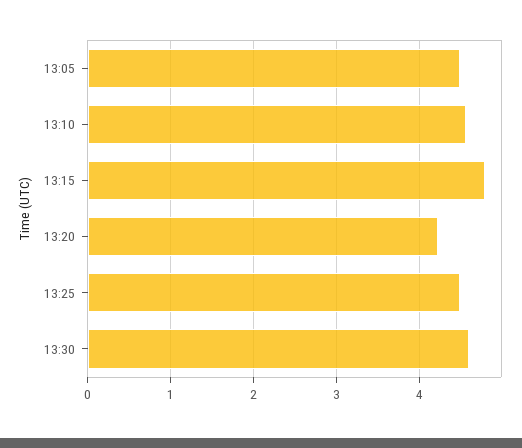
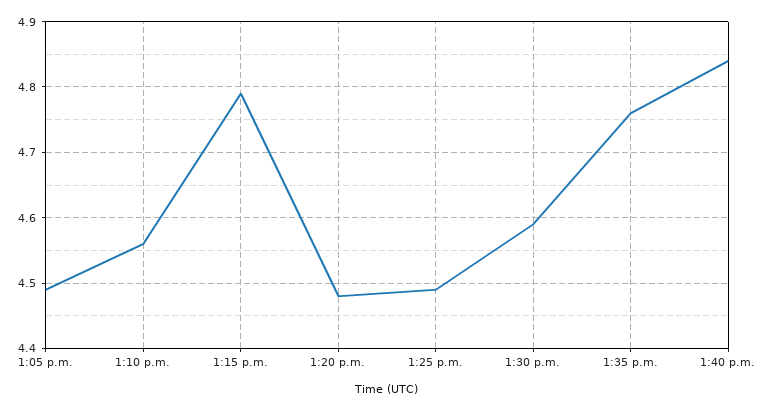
13:20: 4.2 -> 4.48
1:35 p.m.: none -> 4.76
1:40 p.m.: none -> 4.84

